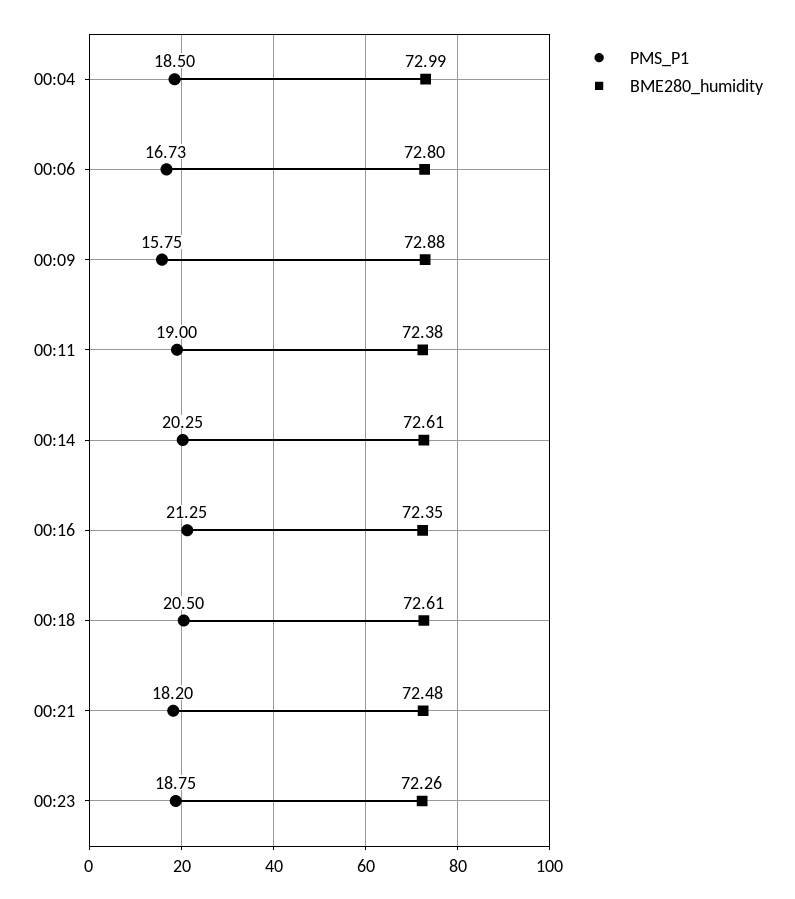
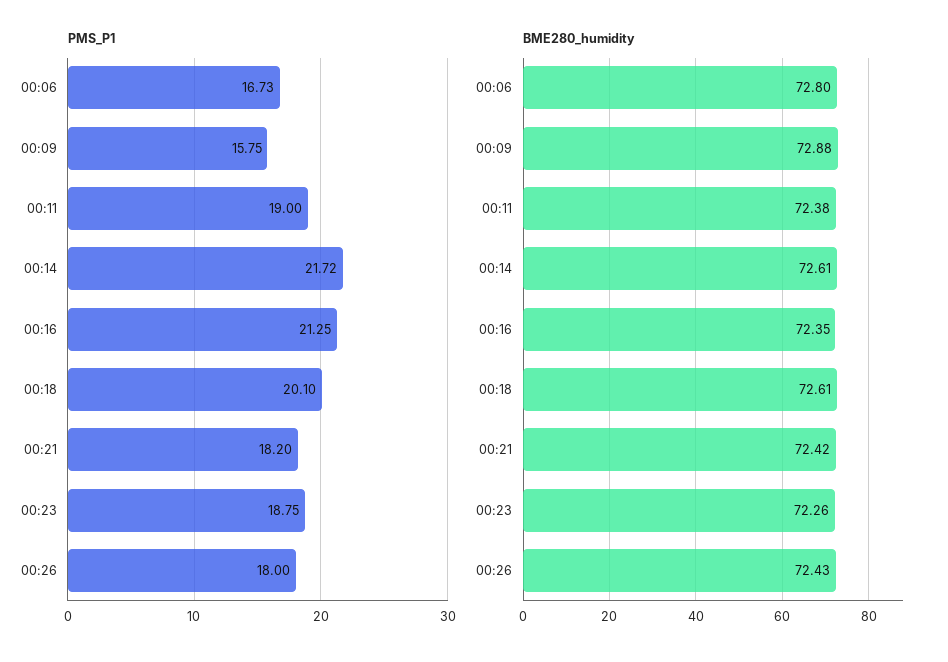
PMS_P1, 00:04: 18.5 -> none
BME280_humidity, 00:04: 72.99 -> none
PMS_P1, 00:14: 20.25 -> 21.72
PMS_P1, 00:18: 20.5 -> 20.1
BME280_humidity, 00:21: 72.48 -> 72.42
PMS_P1, 00:26: none -> 18
BME280_humidity, 00:26: none -> 72.43

